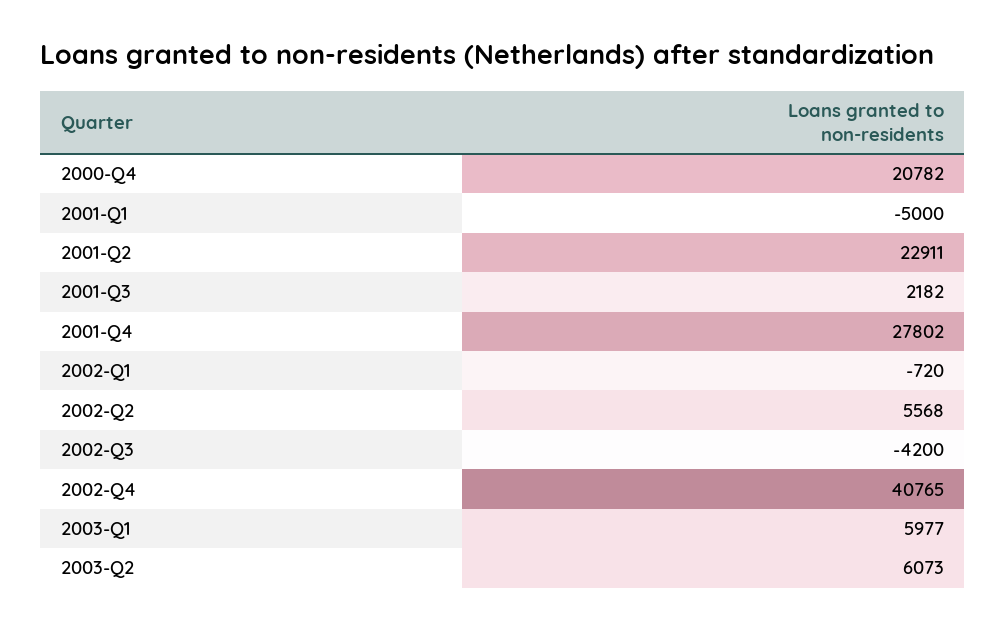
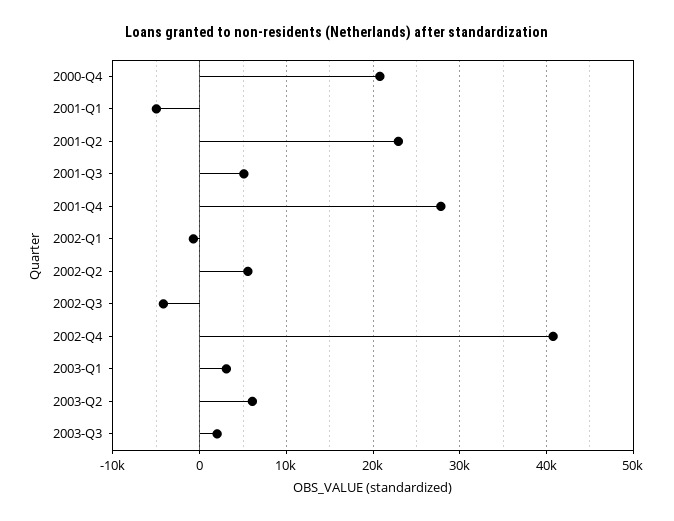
2001-Q3: 2182 -> 5000
2003-Q1: 5977 -> 3000
2003-Q3: none -> 2000

